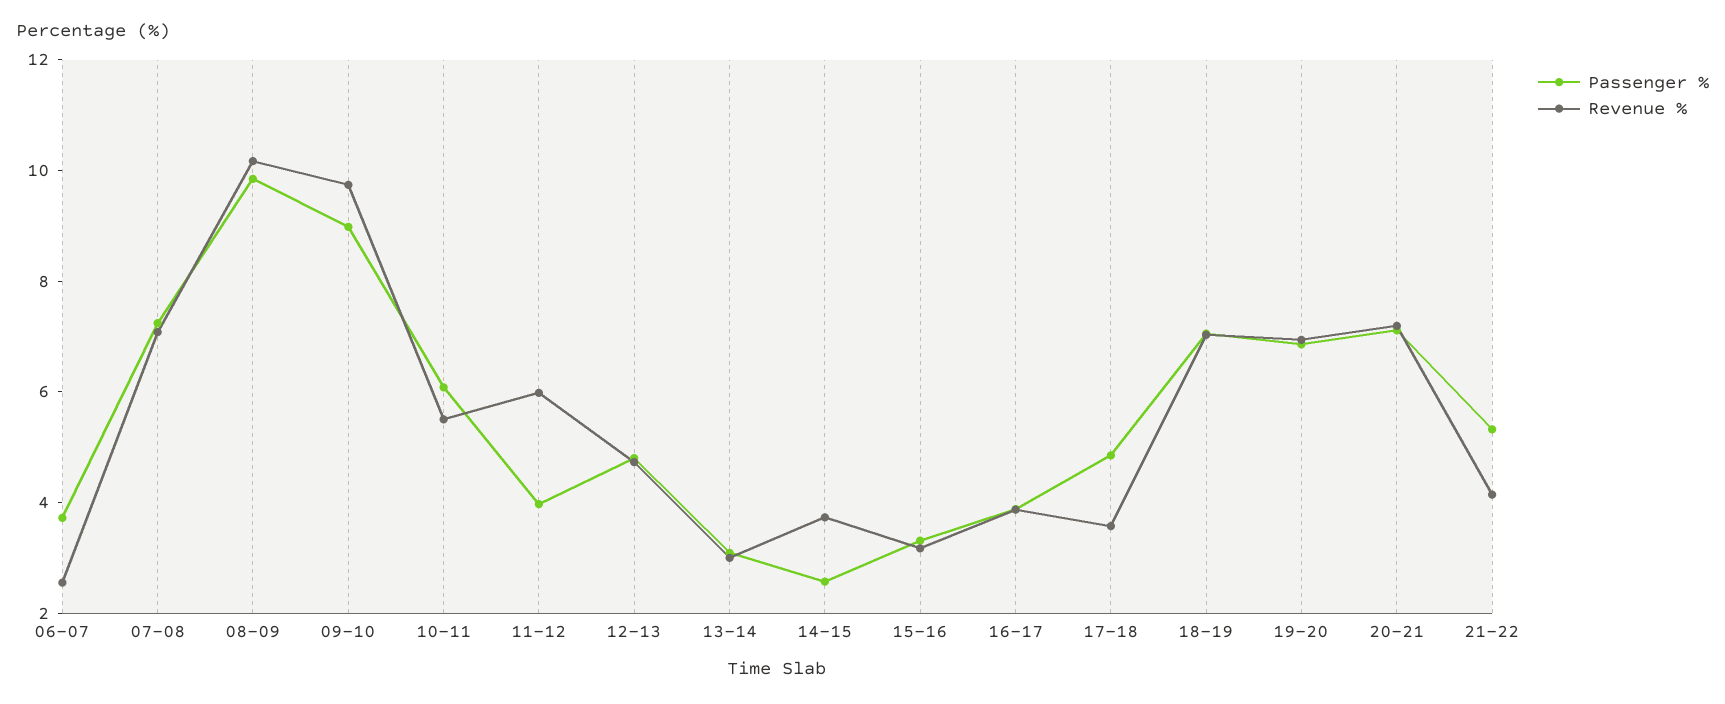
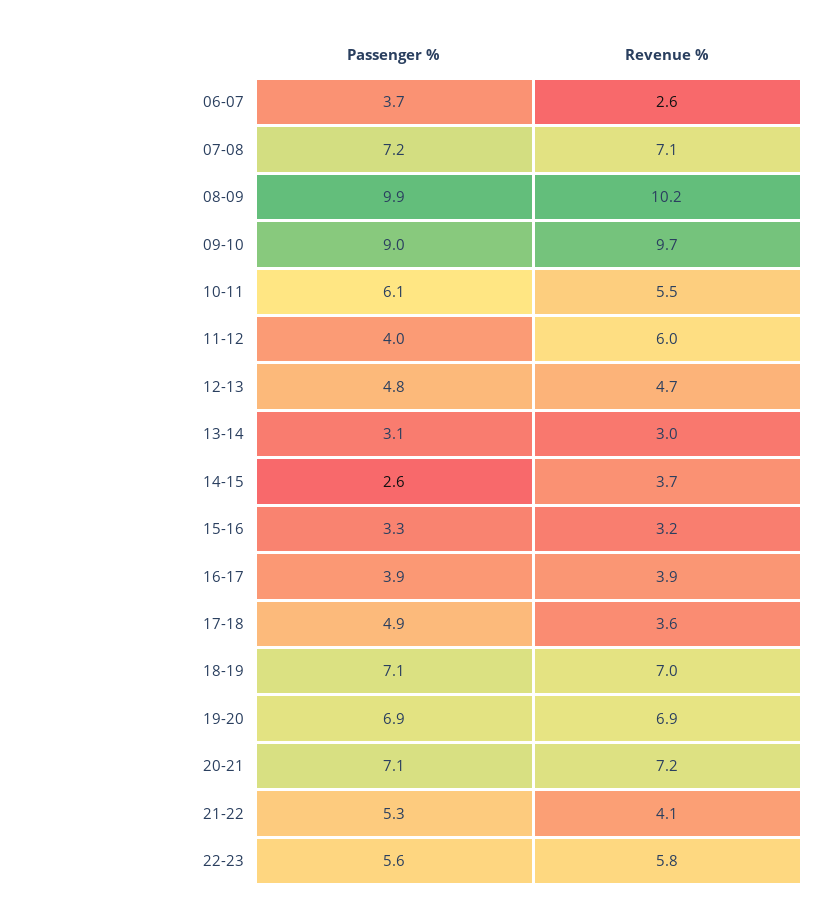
Passenger %, 22-23: none -> 5.6
Revenue %, 22-23: none -> 5.8

